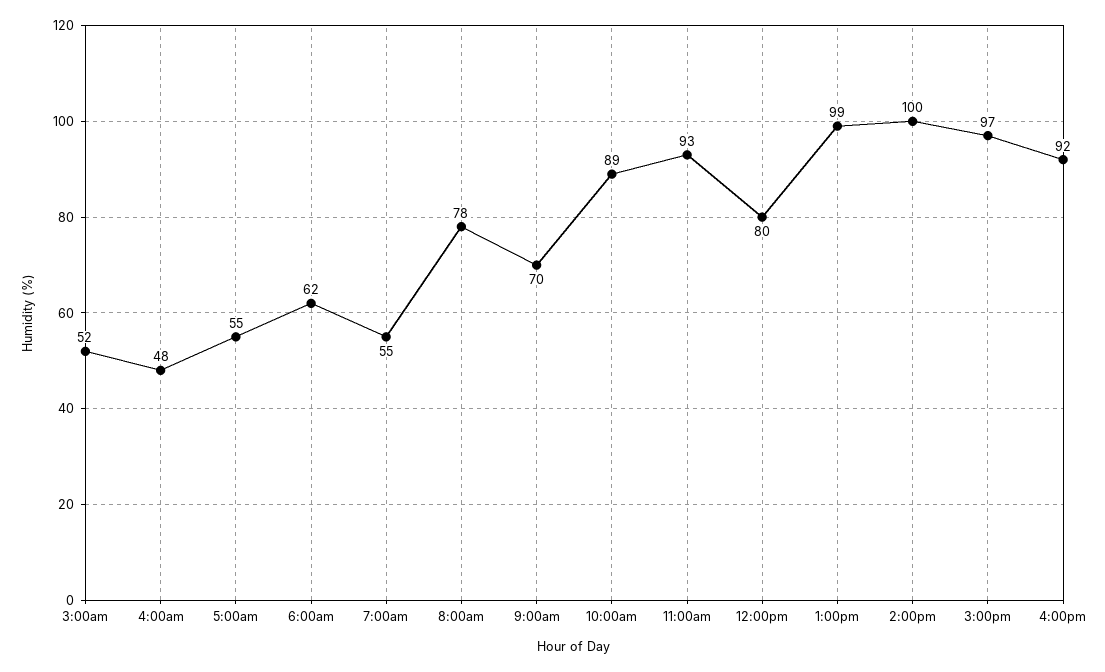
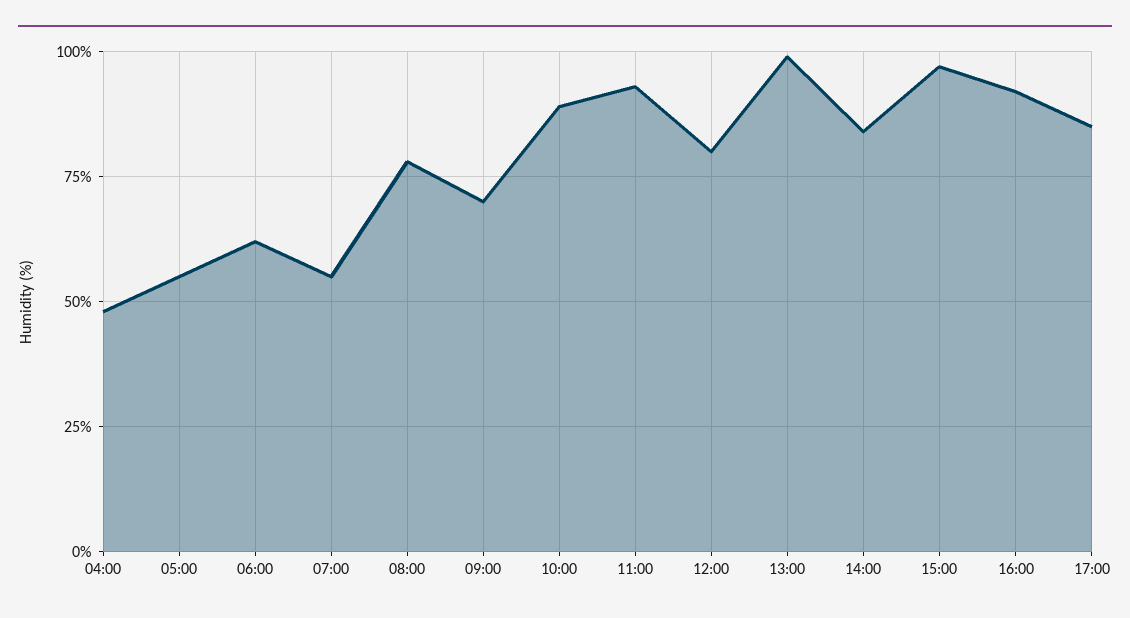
3:00am: 52 -> none
2:00pm: 100 -> 85
17:00: none -> 85

